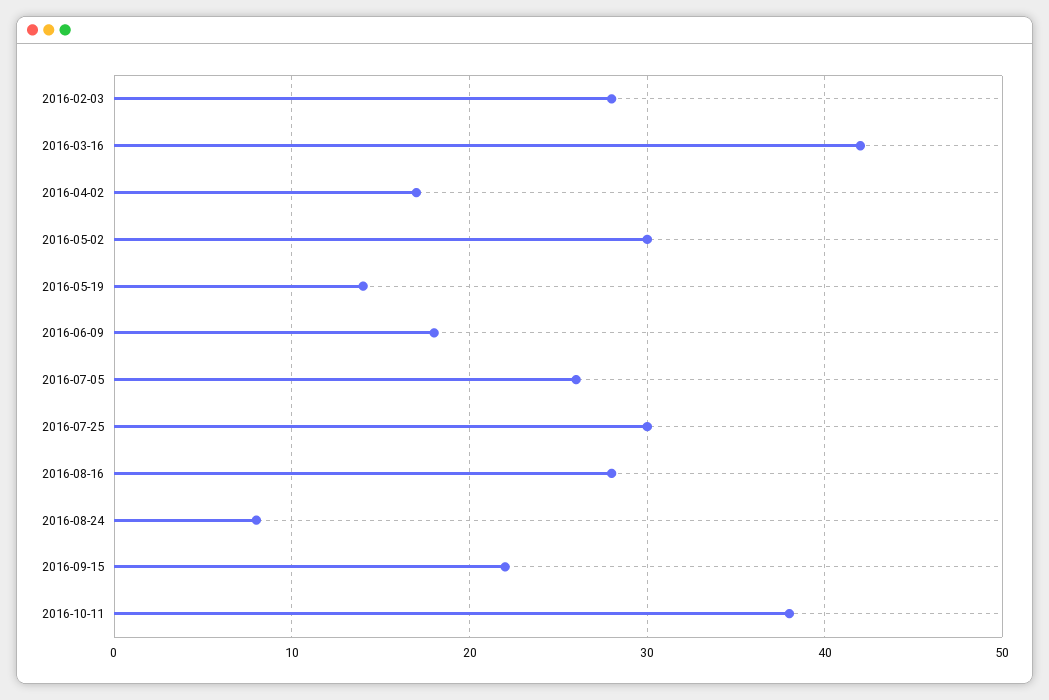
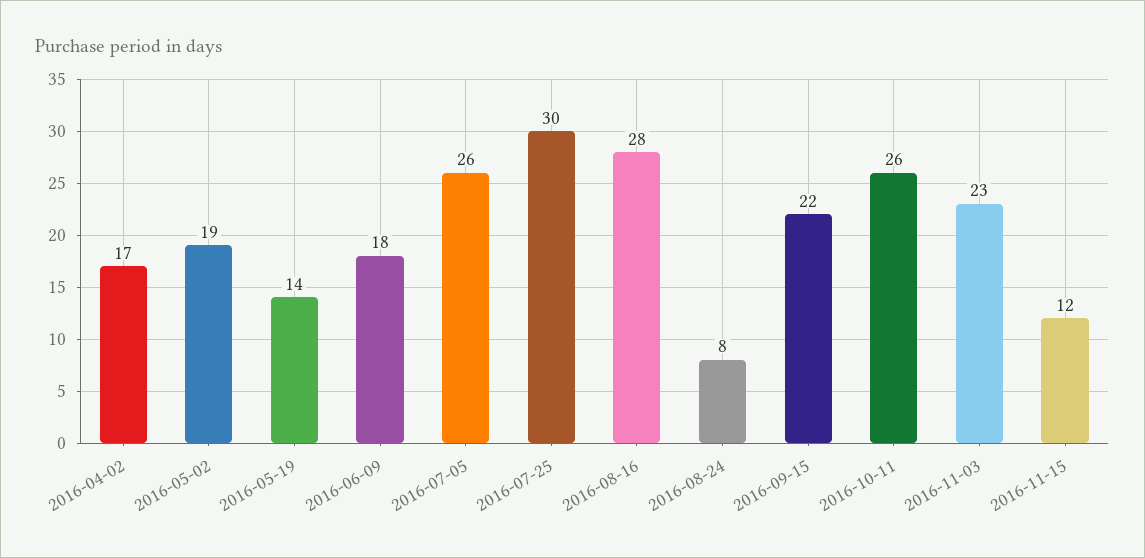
2016-02-03: 28 -> none
2016-03-16: 42 -> none
2016-05-02: 30 -> 19
2016-10-11: 38 -> 26
2016-11-03: none -> 23
2016-11-15: none -> 12

